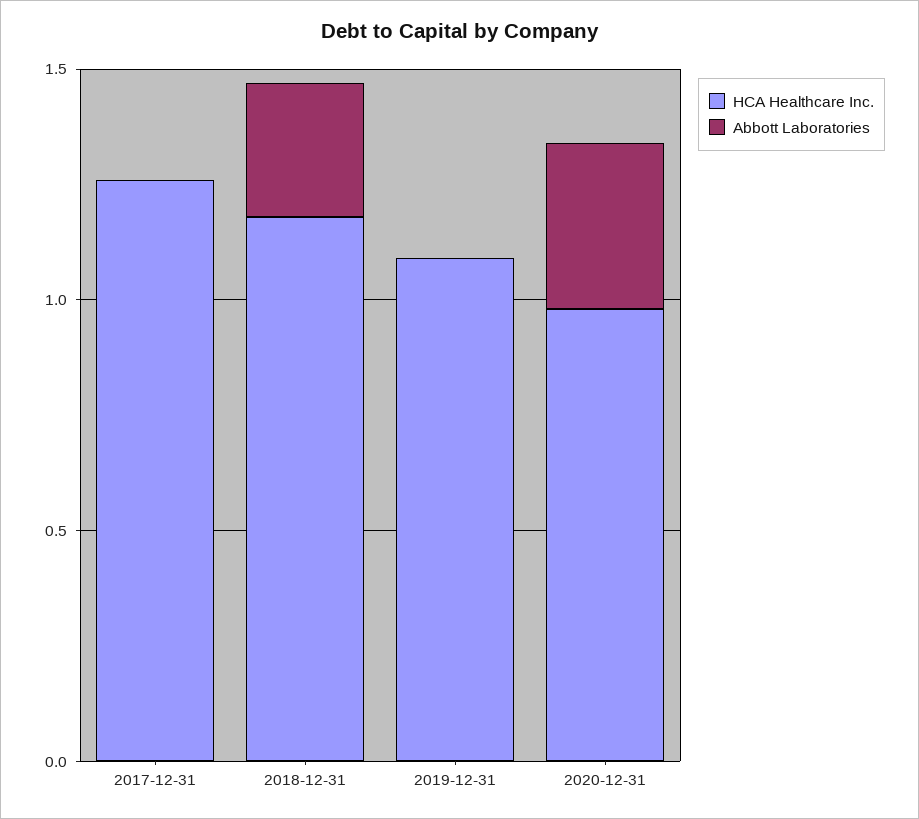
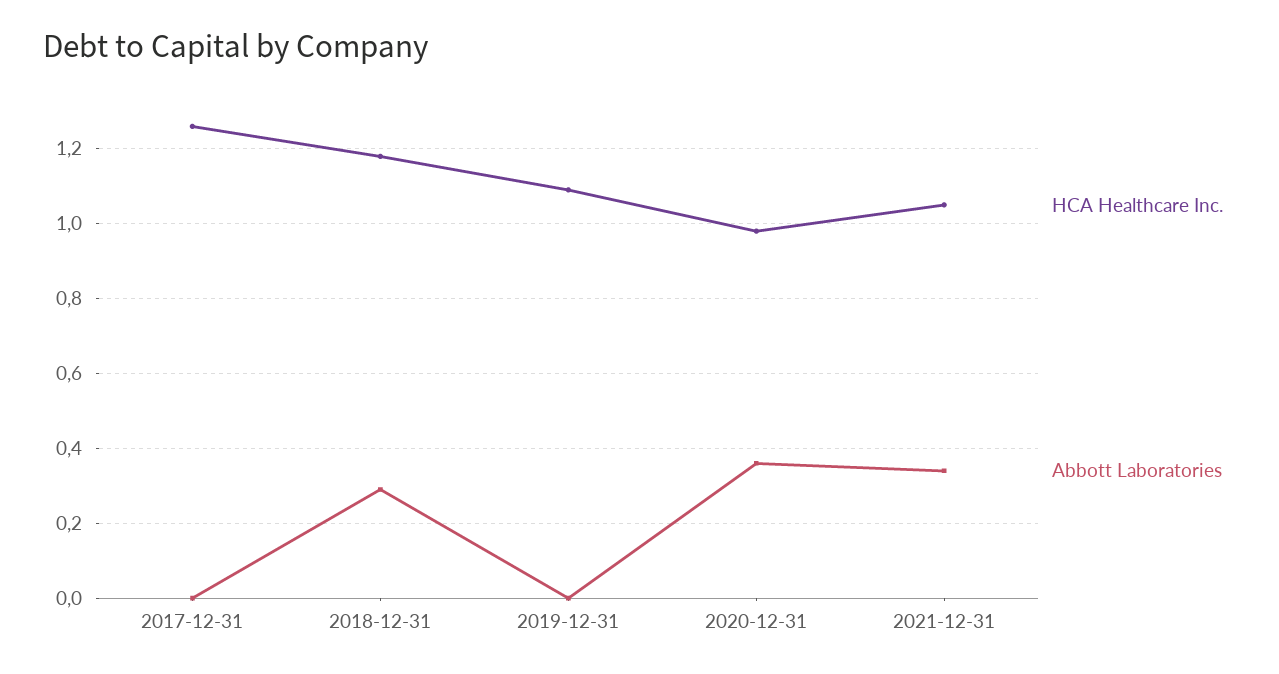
HCA Healthcare Inc., 2021-12-31: none -> 1.05
Abbott Laboratories, 2021-12-31: none -> 0.35

